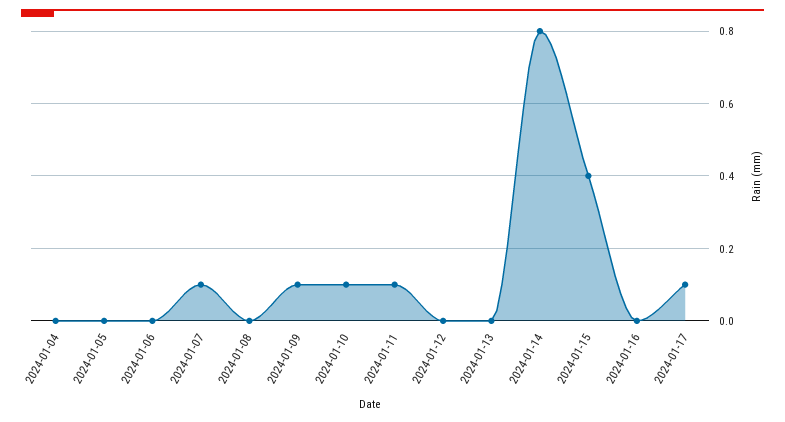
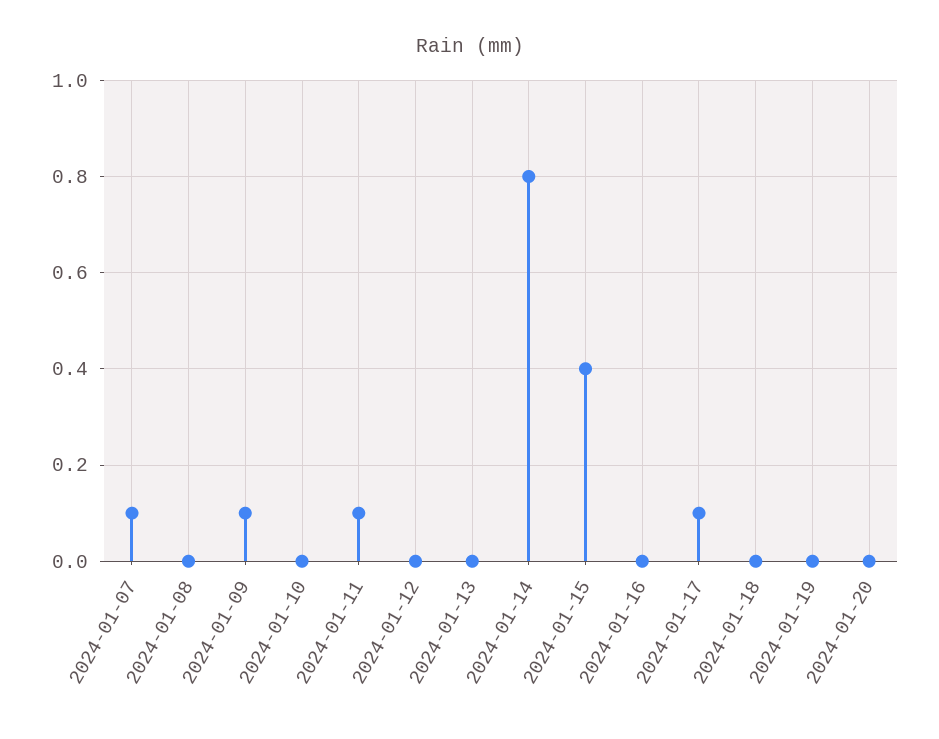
2024-01-04: 0 -> none
2024-01-05: 0 -> none
2024-01-06: 0 -> none
2024-01-10: 0.1 -> 0
2024-01-18: none -> 0
2024-01-19: none -> 0
2024-01-20: none -> 0

